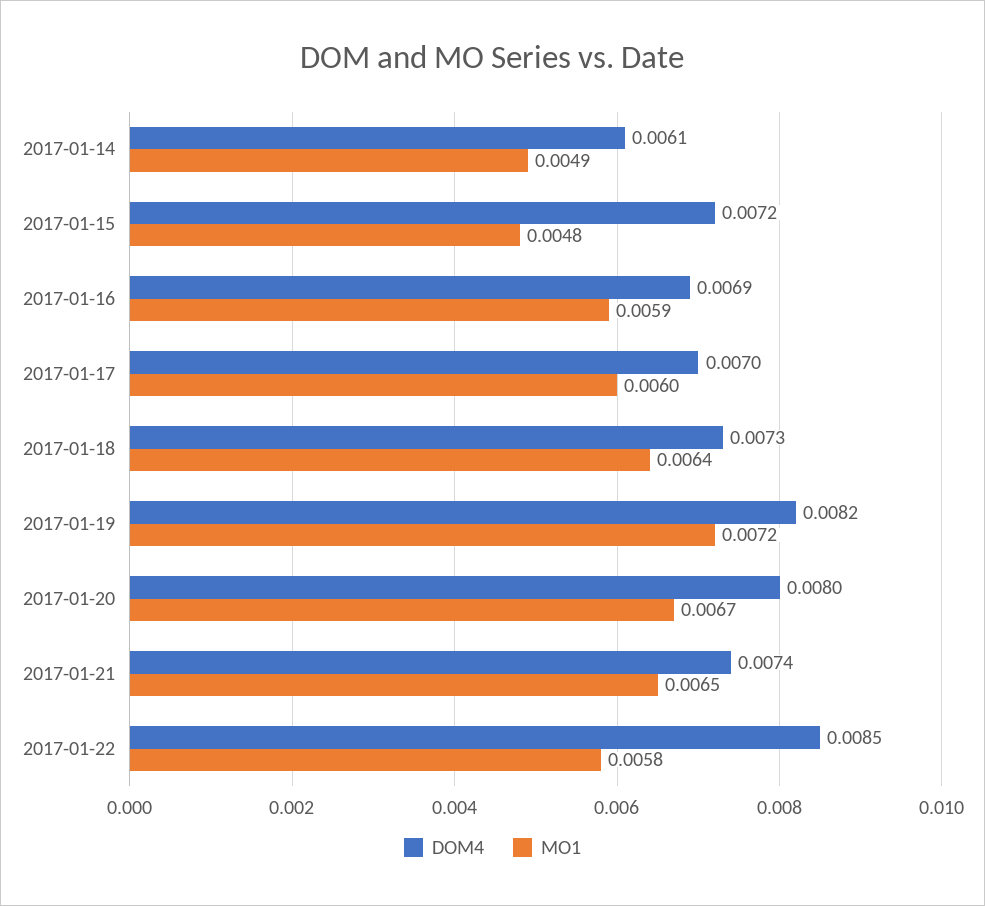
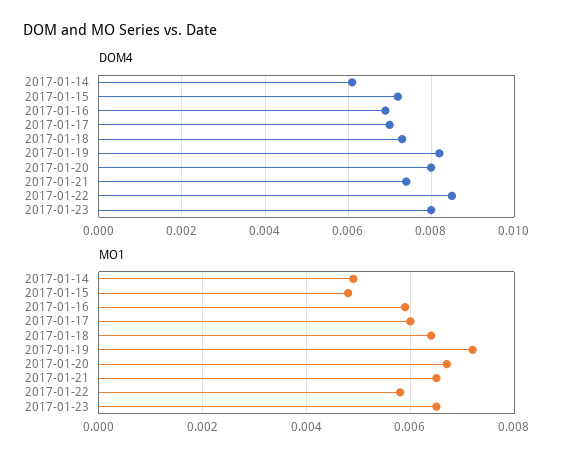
DOM4, 2017-01-23: none -> 0.008
MO1, 2017-01-23: none -> 0.0065

